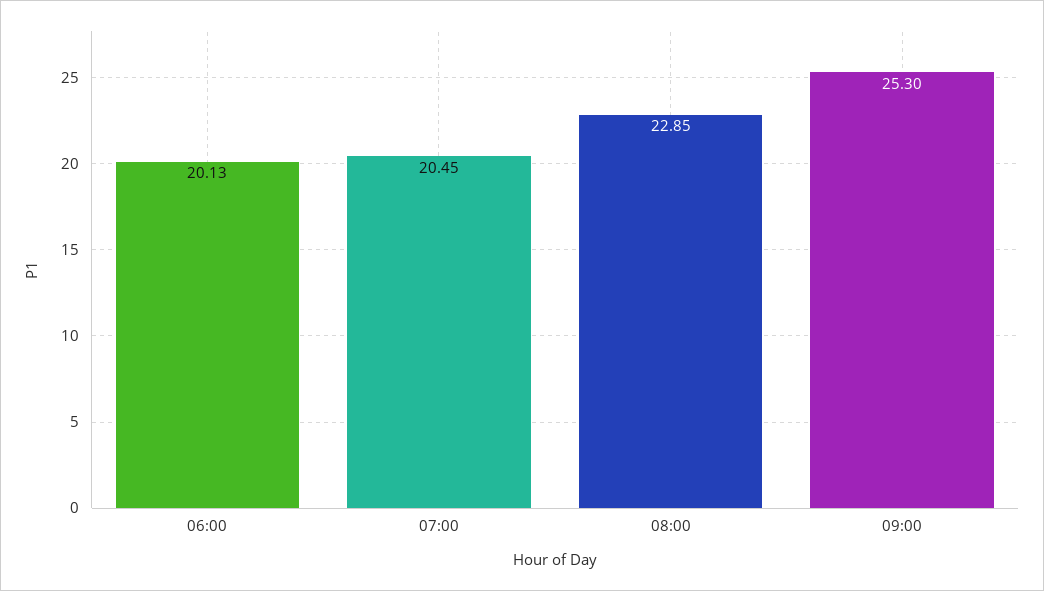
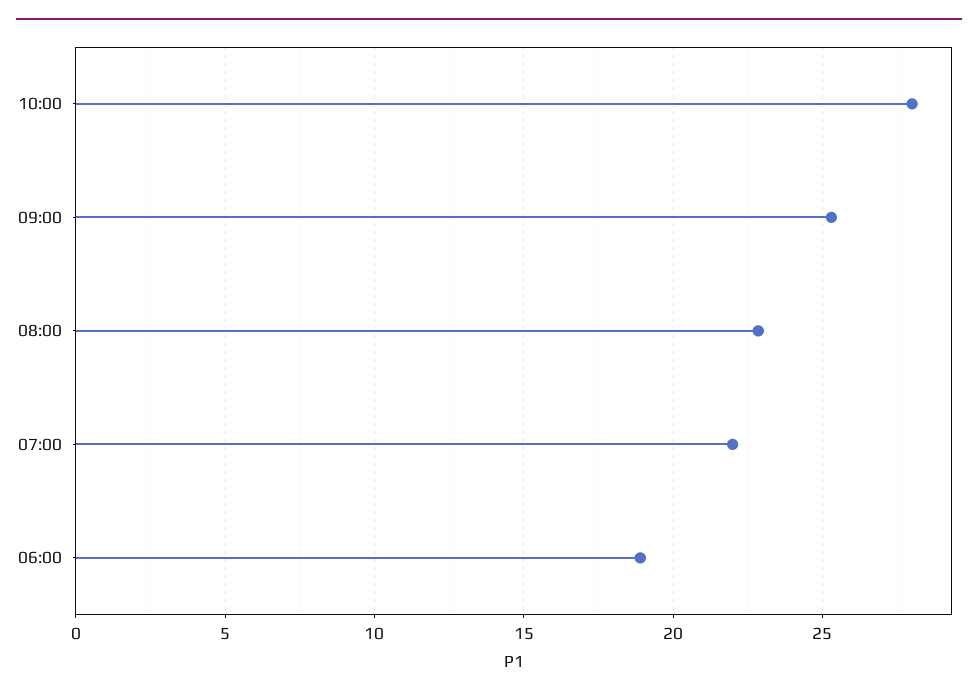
06:00: 20.13 -> 19
07:00: 20.45 -> 22
10:00: none -> 28

